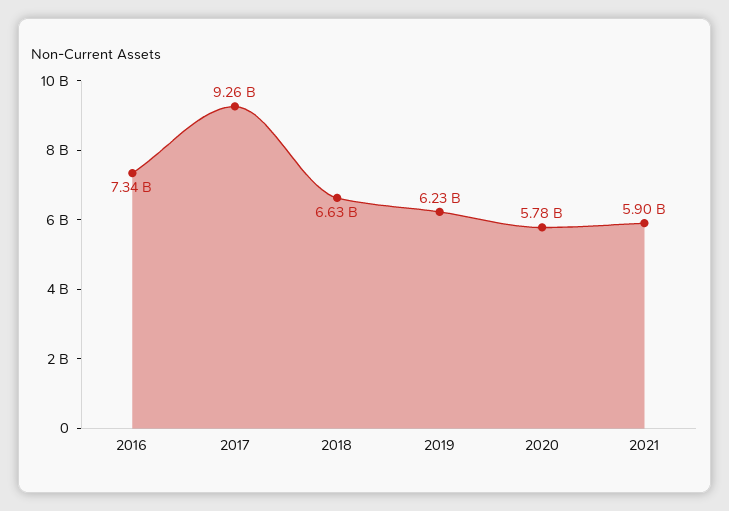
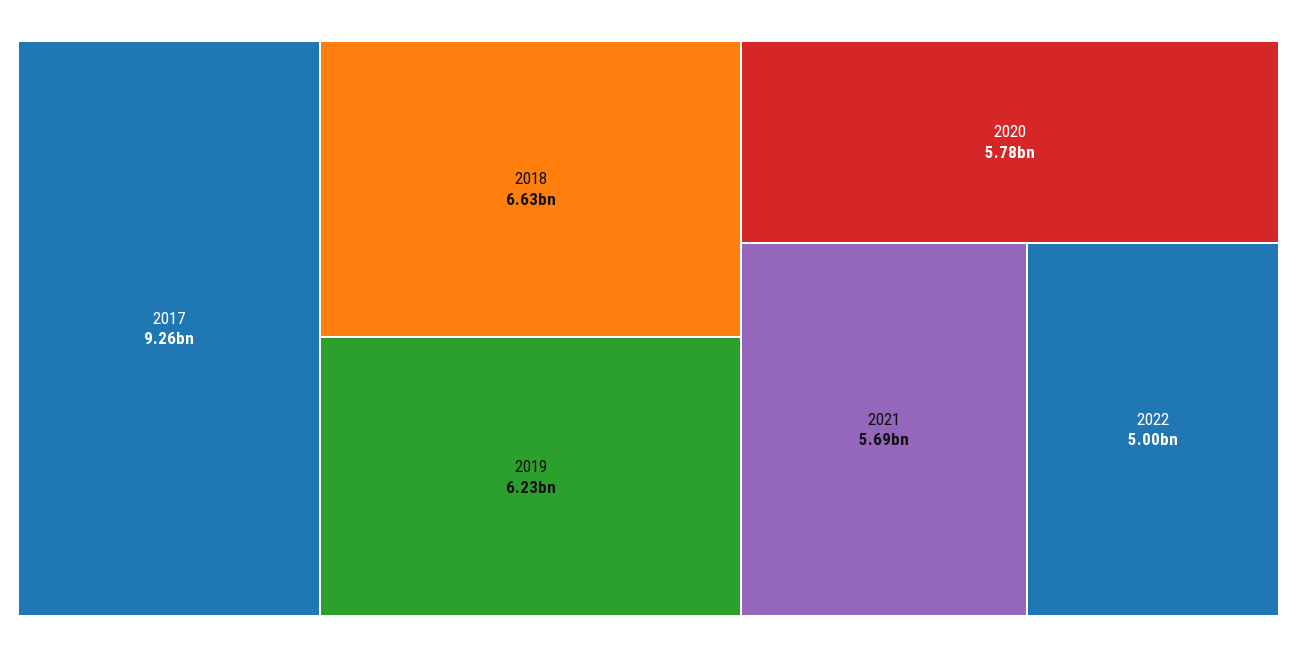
2016: 7340000000 -> none
2021: 5900000000 -> 5690000000
2022: none -> 5000000000

